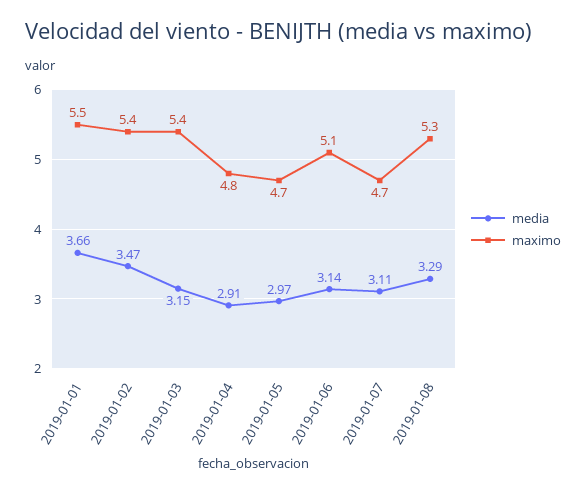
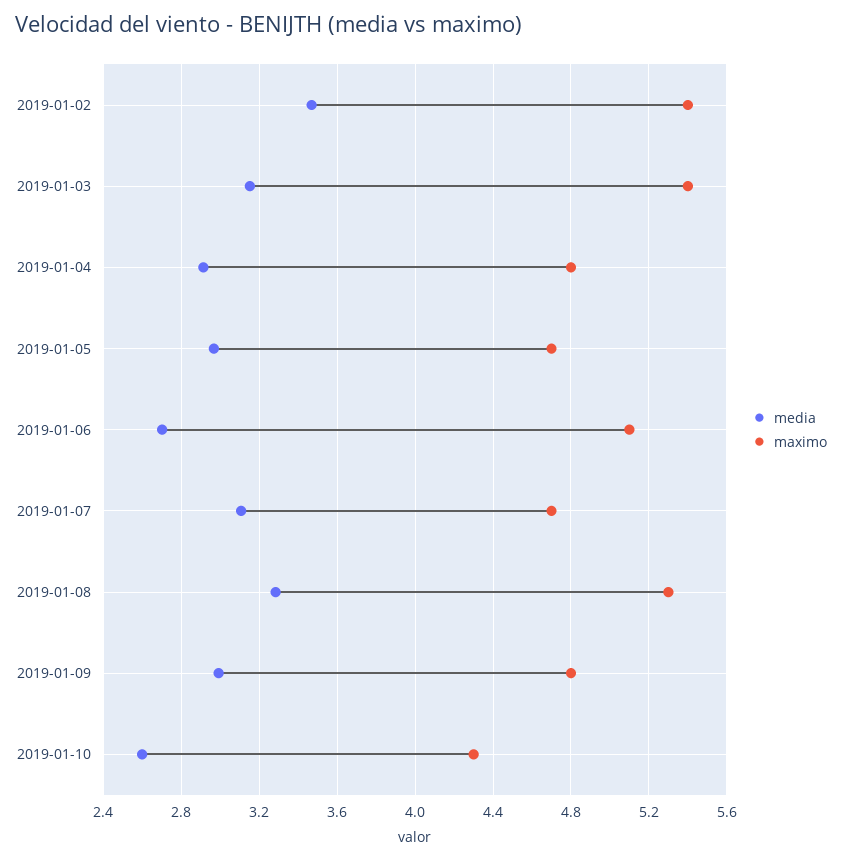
media, 2019-01-01: 3.66 -> none
maximo, 2019-01-01: 5.5 -> none
media, 2019-01-06: 3.14 -> 2.7
media, 2019-01-09: none -> 3
maximo, 2019-01-09: none -> 4.8
media, 2019-01-10: none -> 2.6
maximo, 2019-01-10: none -> 4.3

